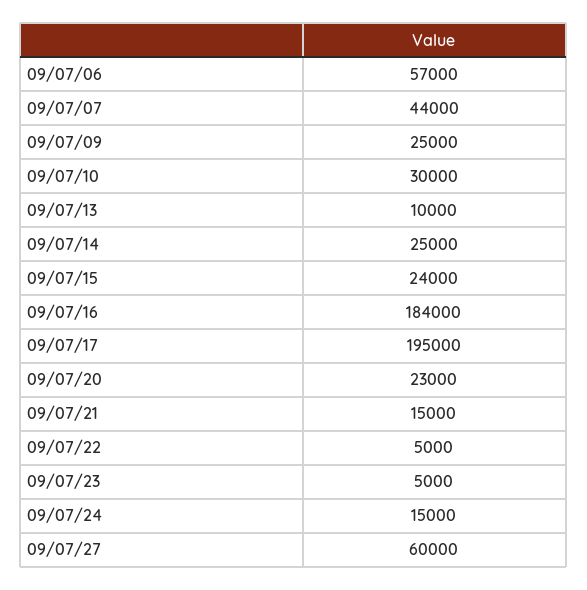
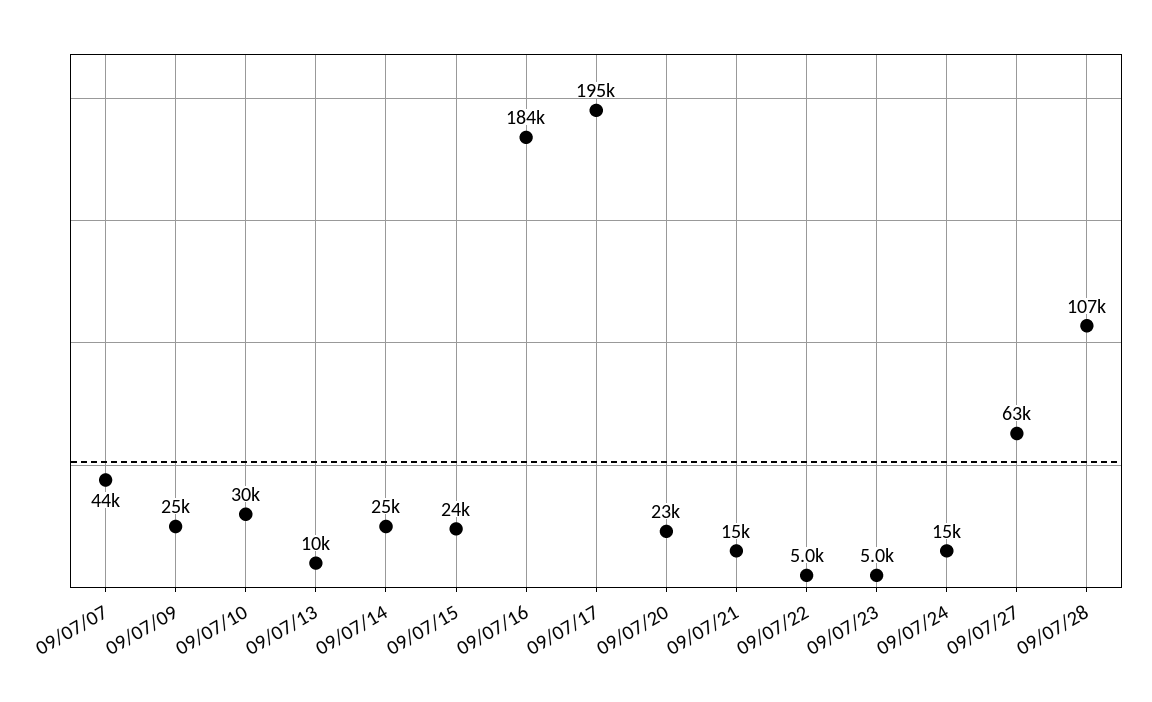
09/07/06: 57000 -> none
09/07/27: 60000 -> 63000
09/07/28: none -> 107000

